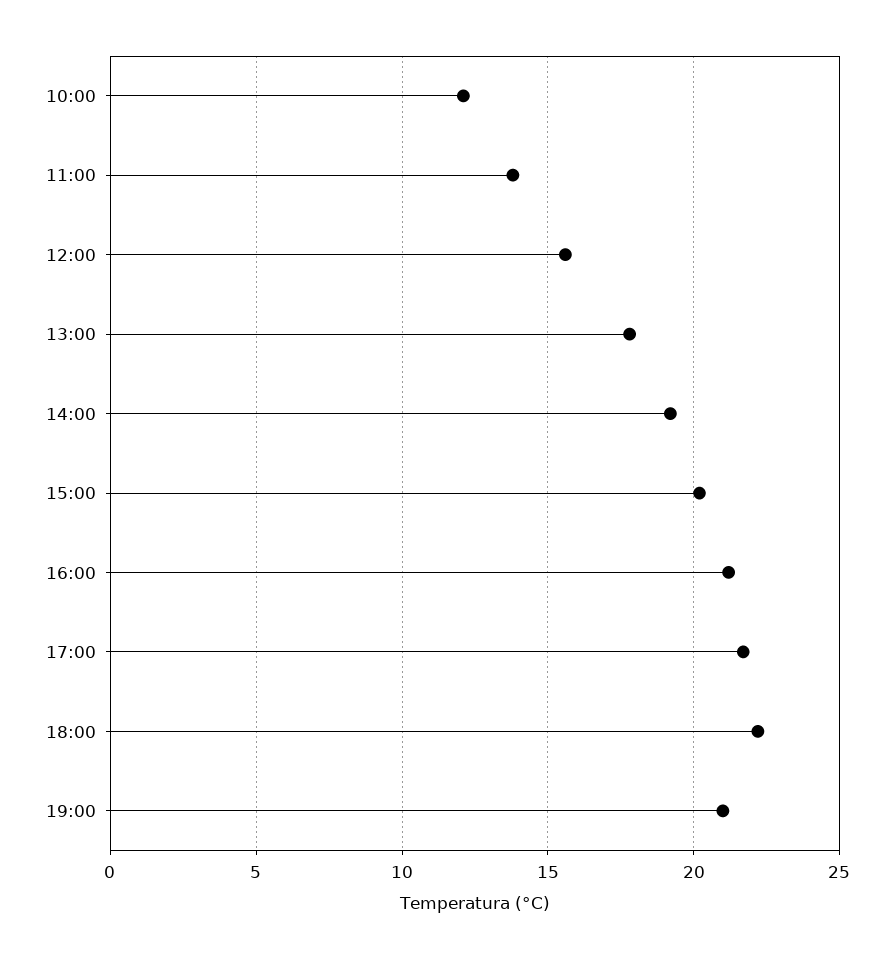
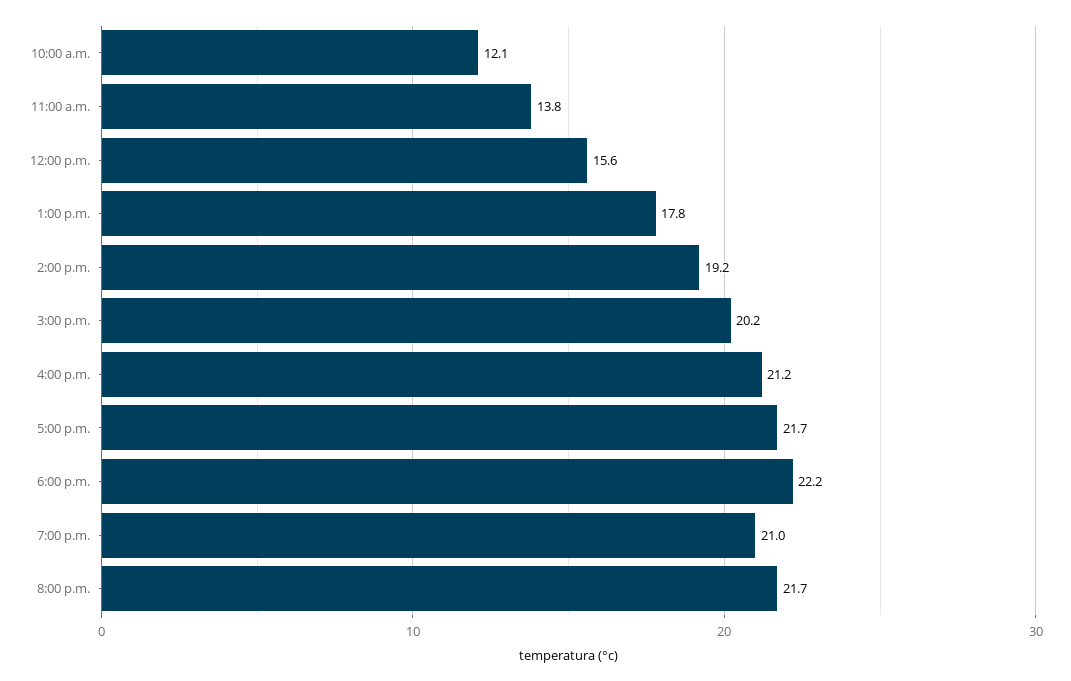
8:00 p.m.: none -> 21.7

